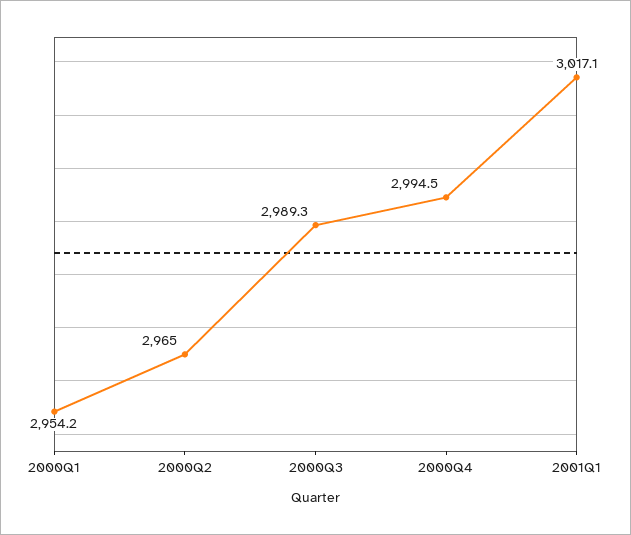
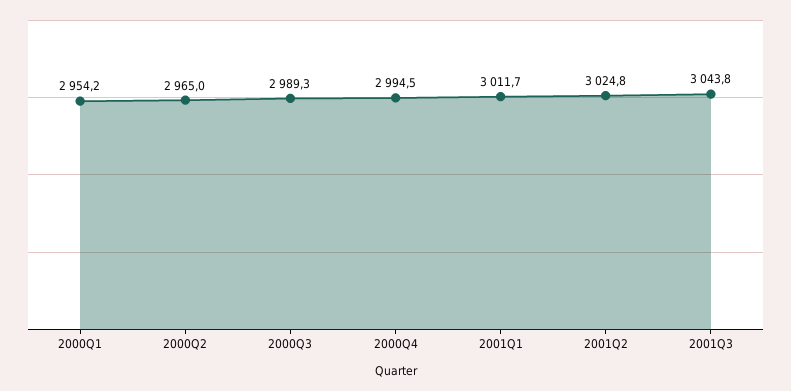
2001Q1: 3017.1 -> 3011.7
2001Q2: none -> 3024.8
2001Q3: none -> 3043.8

